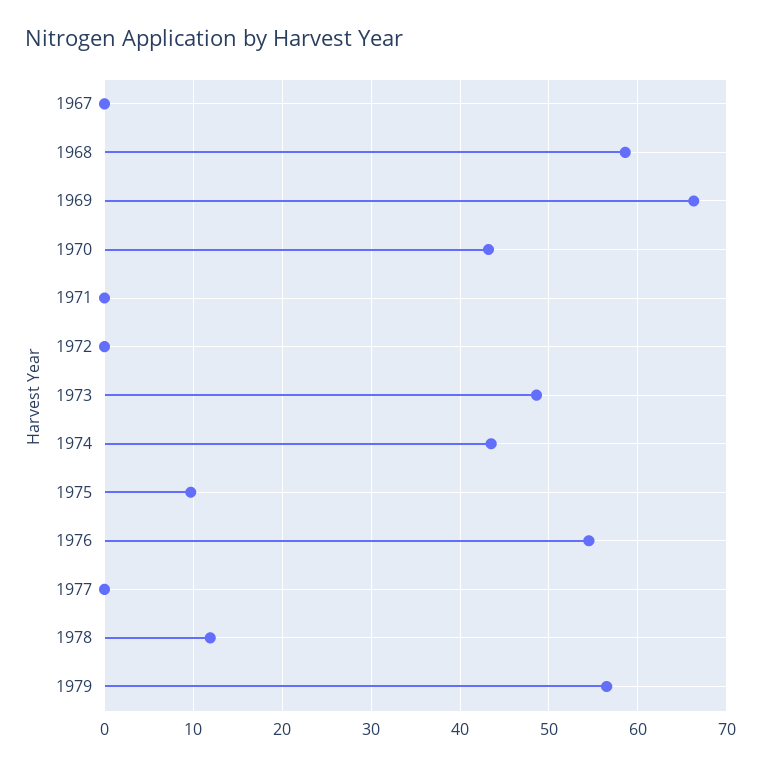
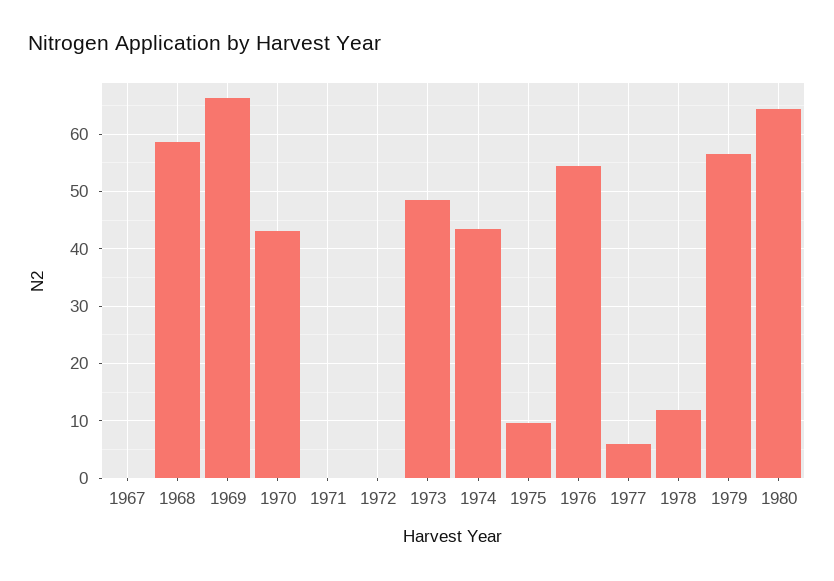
1977: 0 -> 6
1980: none -> 64

